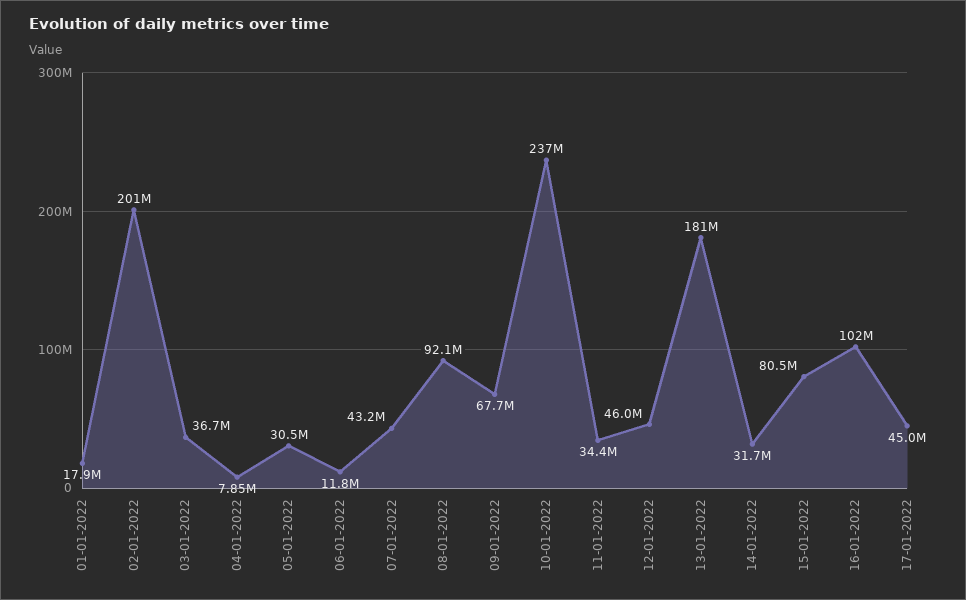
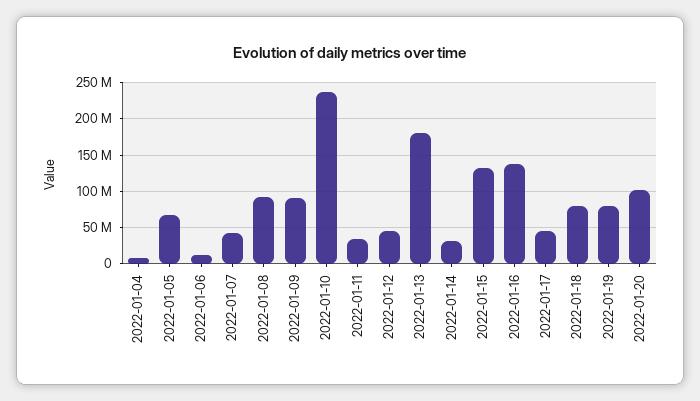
01-01-2022: 17900000 -> none
02-01-2022: 201000000 -> none
03-01-2022: 36700000 -> none
05-01-2022: 30500000 -> 70000000
09-01-2022: 67700000 -> 90000000
15-01-2022: 80500000 -> 130000000
16-01-2022: 102000000 -> 140000000
2022-01-18: none -> 80000000
2022-01-19: none -> 80000000
2022-01-20: none -> 100000000

